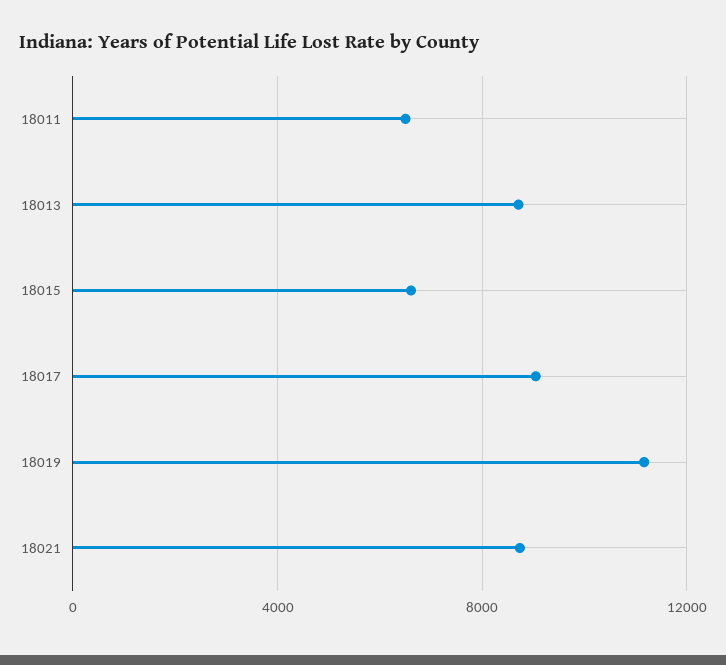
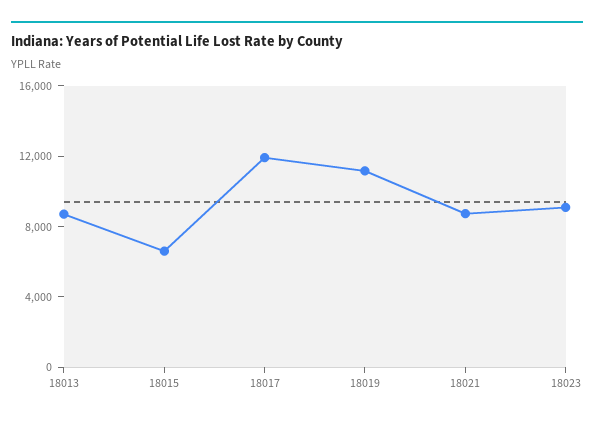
18011: 6500 -> none
18017: 9000 -> 12000
18023: none -> 9000

